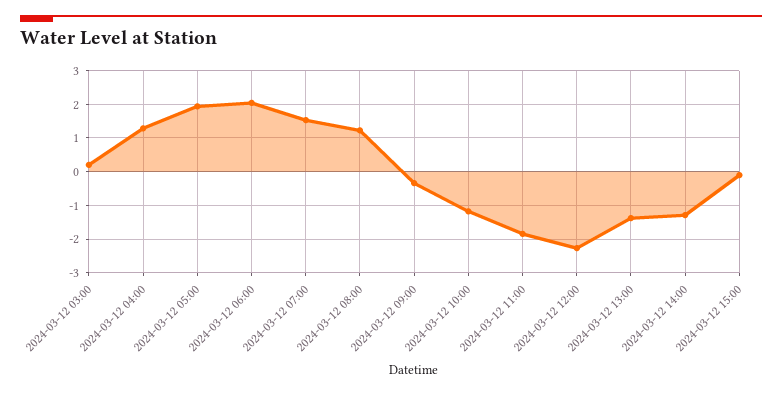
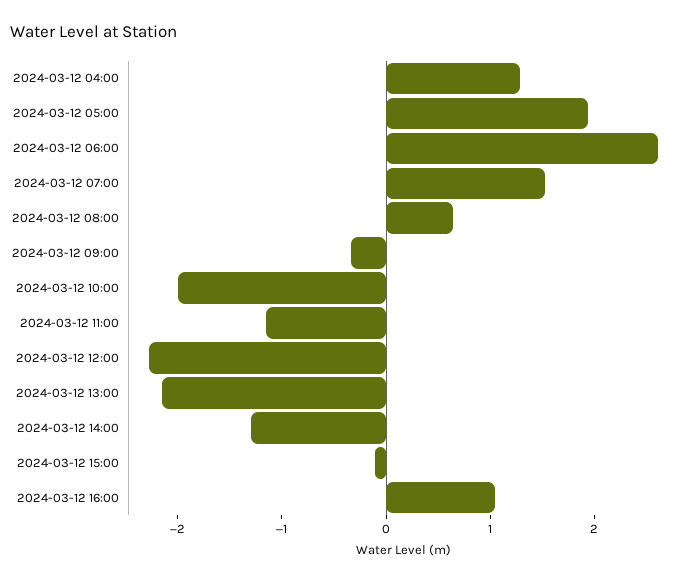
2024-03-12 03:00: 0.2 -> none
2024-03-12 06:00: 2 -> 2.6
2024-03-12 08:00: 1.2 -> 0.6
2024-03-12 10:00: -1.2 -> -2
2024-03-12 11:00: -1.8 -> -1.2
2024-03-12 13:00: -1.4 -> -2.2
2024-03-12 16:00: none -> 1

